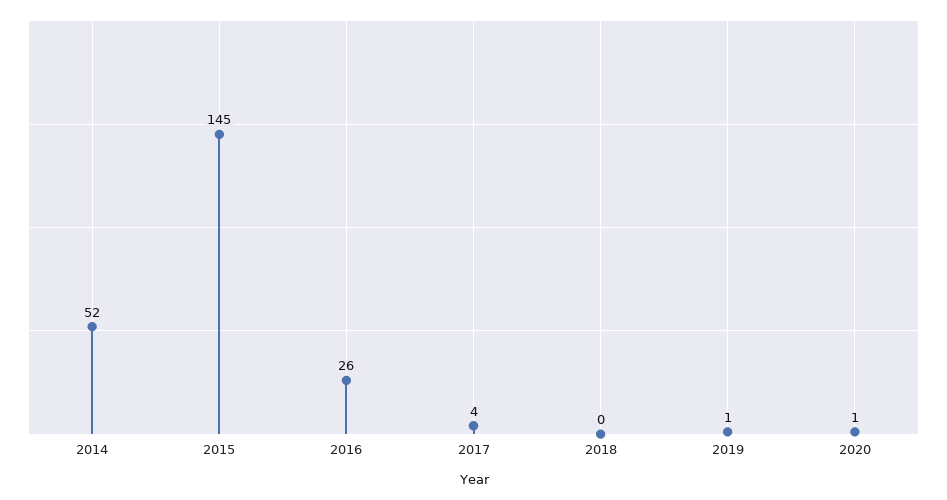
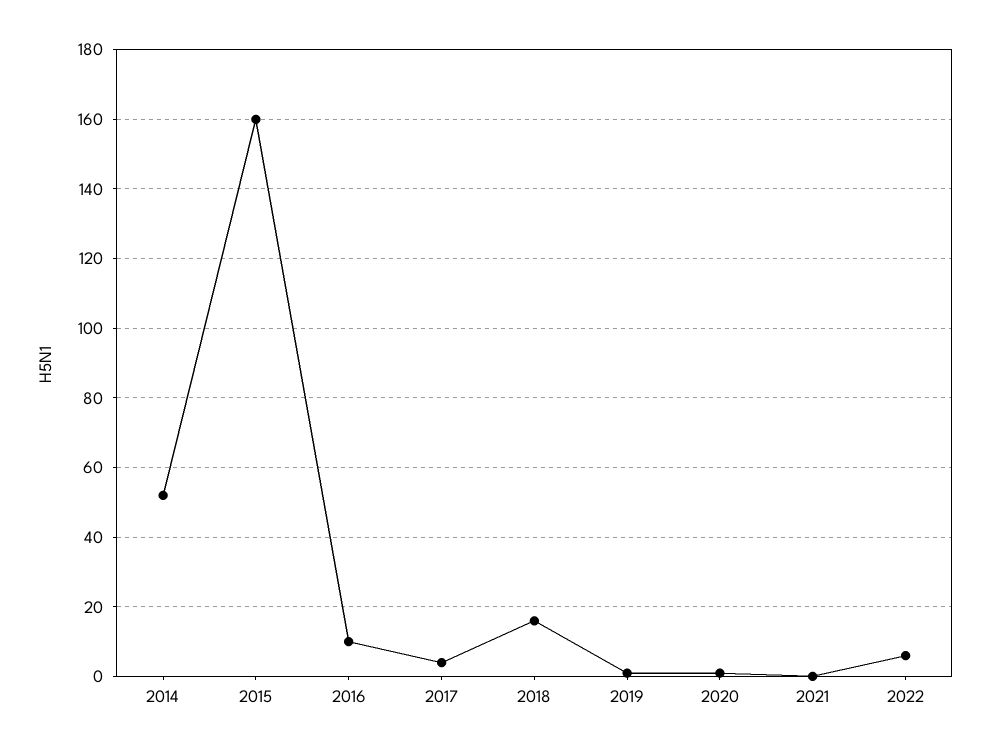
2015: 145 -> 160
2016: 26 -> 10
2018: 0 -> 15
2021: none -> 0
2022: none -> 5

